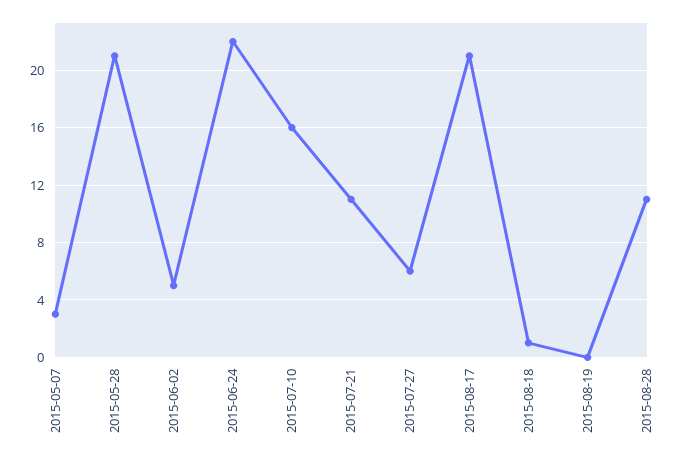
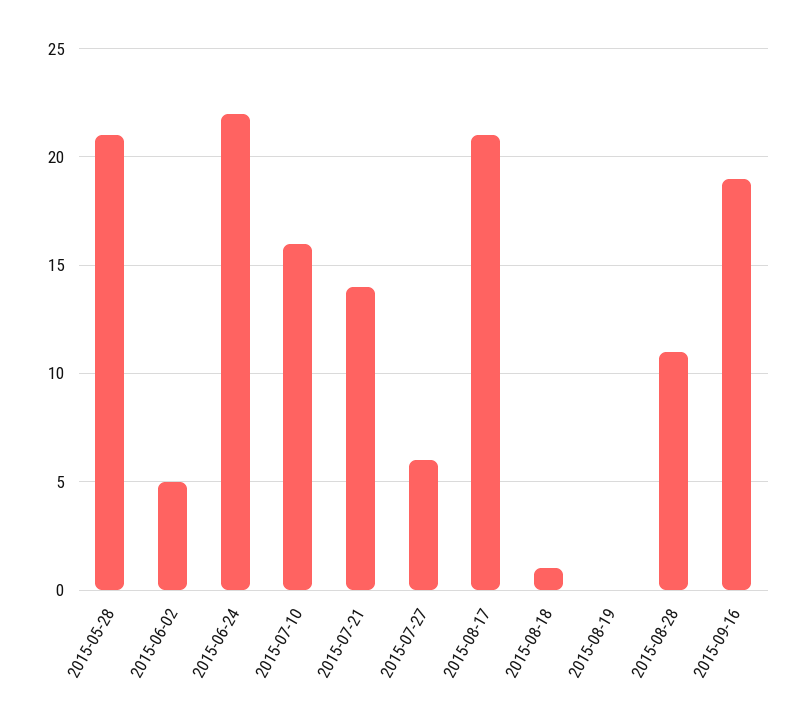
2015-05-07: 3 -> none
2015-07-21: 11 -> 14
2015-09-16: none -> 19

